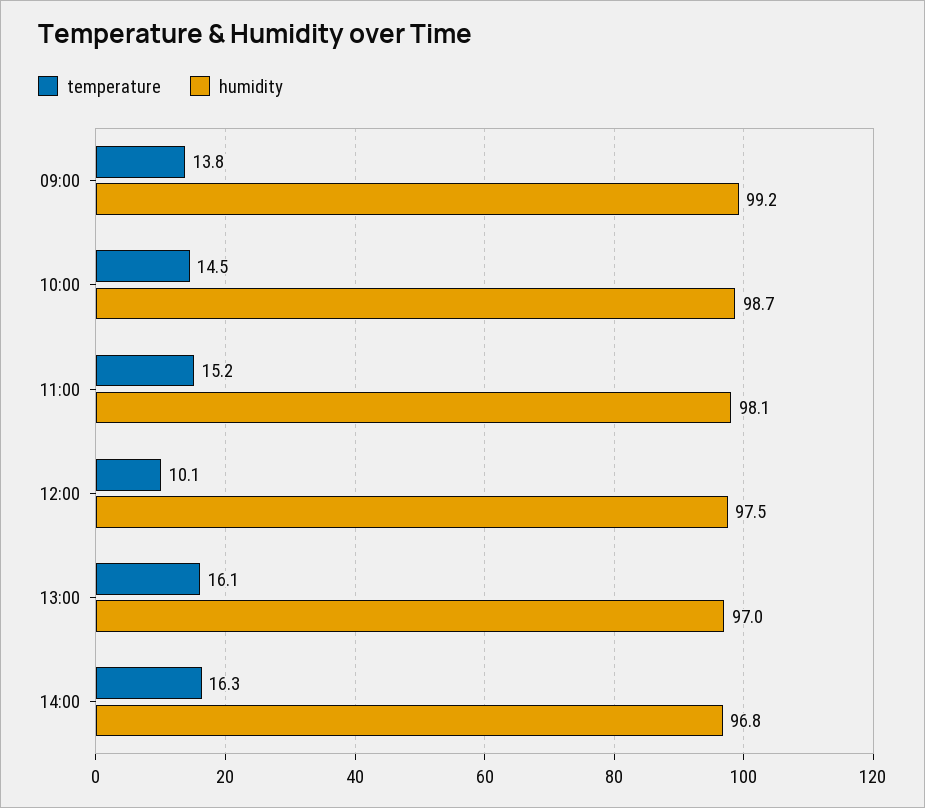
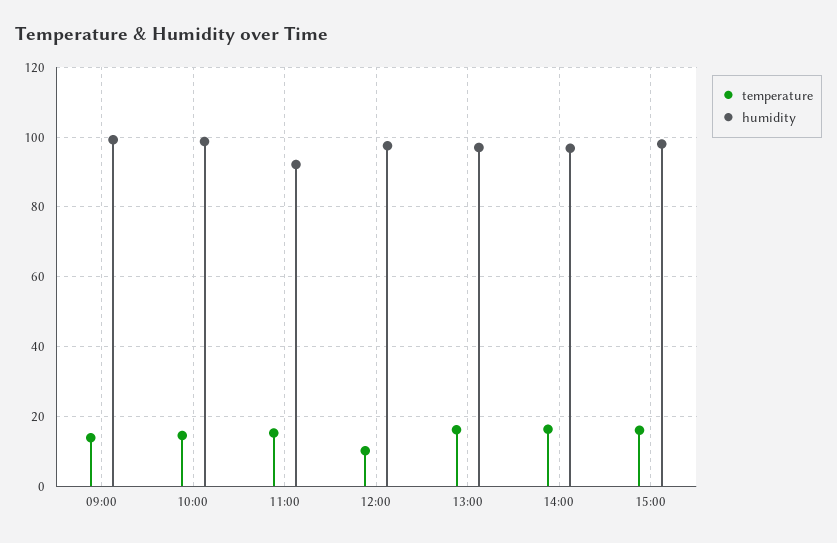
humidity, 11:00: 98.1 -> 92
temperature, 15:00: none -> 16
humidity, 15:00: none -> 98

